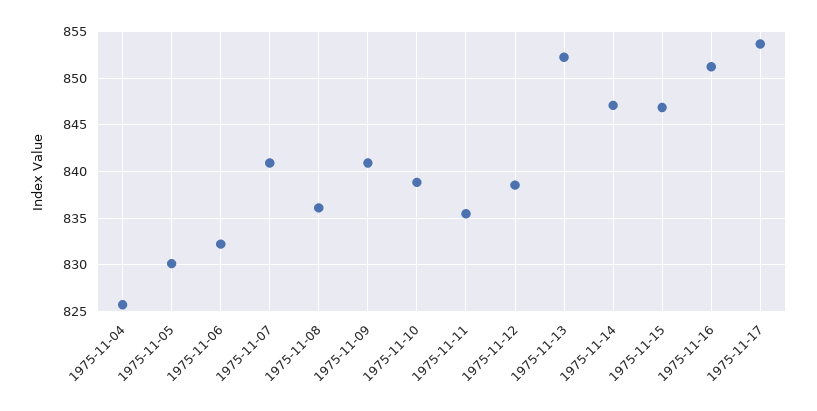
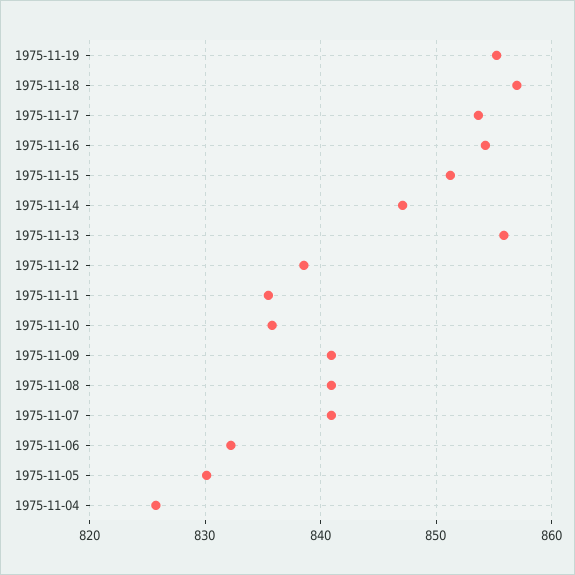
1975-11-08: 836 -> 841
1975-11-10: 839 -> 836
1975-11-13: 852 -> 856
1975-11-15: 847 -> 851
1975-11-16: 851 -> 854
1975-11-19: none -> 855
1975-11-18: none -> 857

